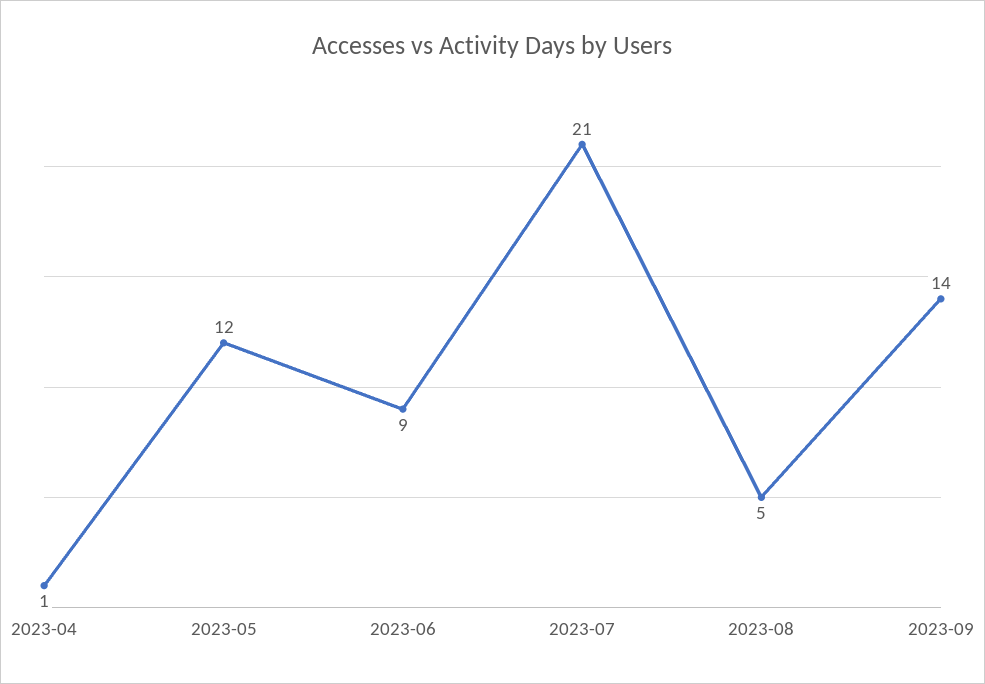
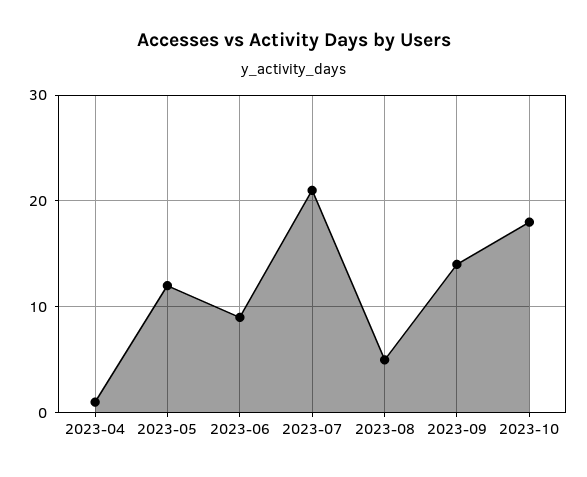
2023-10: none -> 18

